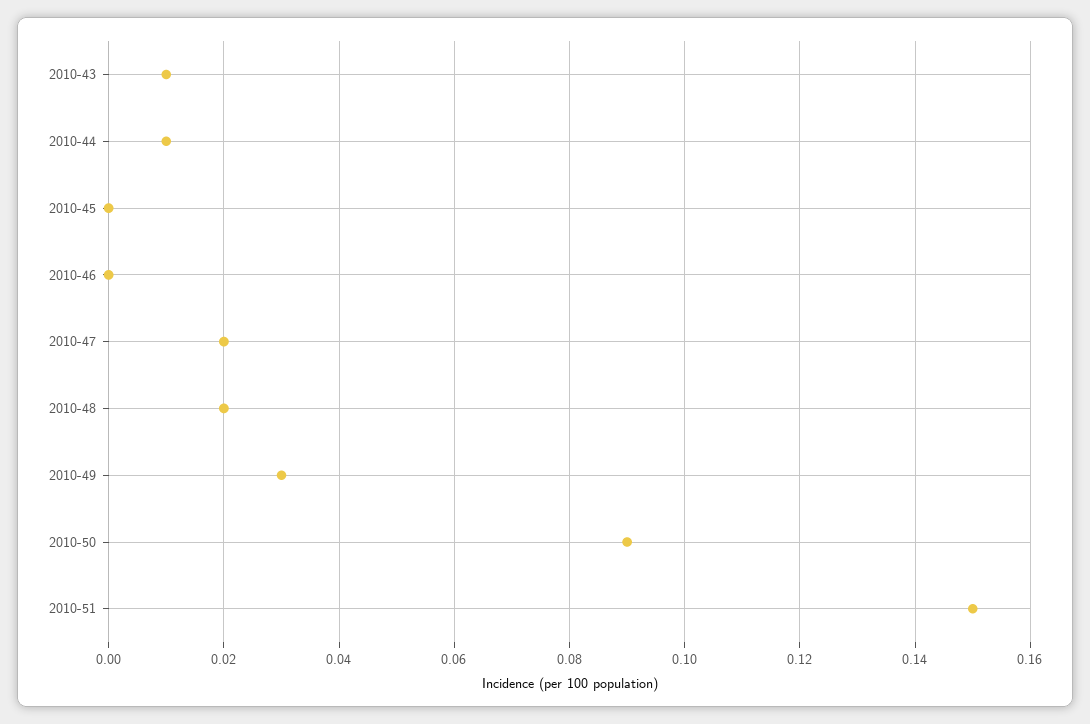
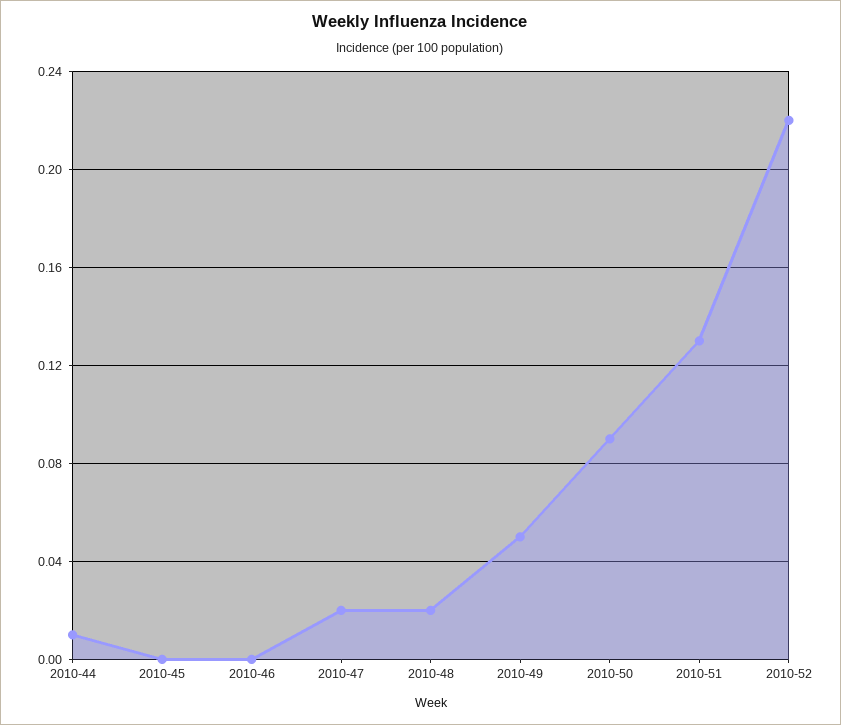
2010-43: 0.01 -> none
2010-49: 0.03 -> 0.05
2010-51: 0.15 -> 0.13
2010-52: none -> 0.22

